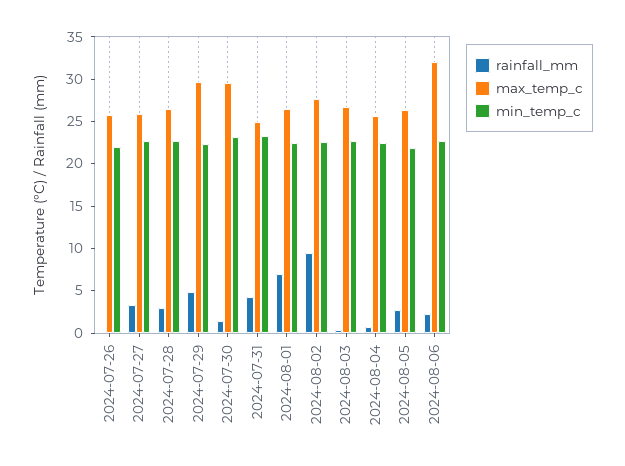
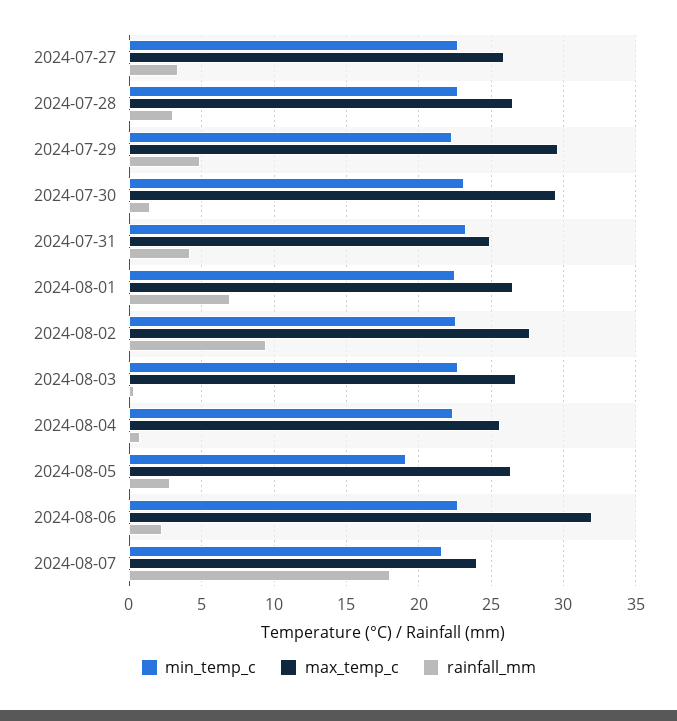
rainfall_mm, 2024-07-26: 0 -> none
max_temp_c, 2024-07-26: 26 -> none
min_temp_c, 2024-07-26: 22 -> none
min_temp_c, 2024-08-05: 22 -> 19
min_temp_c, 2024-08-07: none -> 21.5
max_temp_c, 2024-08-07: none -> 24
rainfall_mm, 2024-08-07: none -> 18

